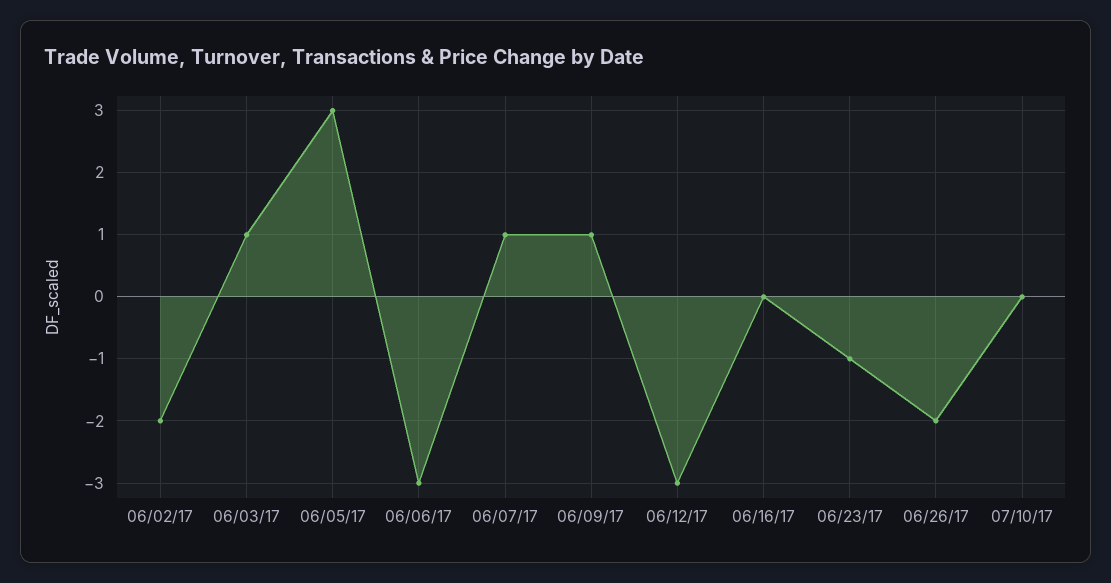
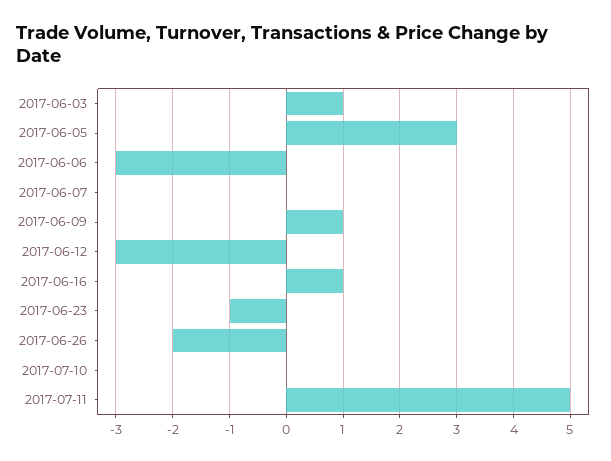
06/02/17: -2 -> none
06/07/17: 1 -> 0
06/16/17: 0 -> 1
2017-07-11: none -> 5

